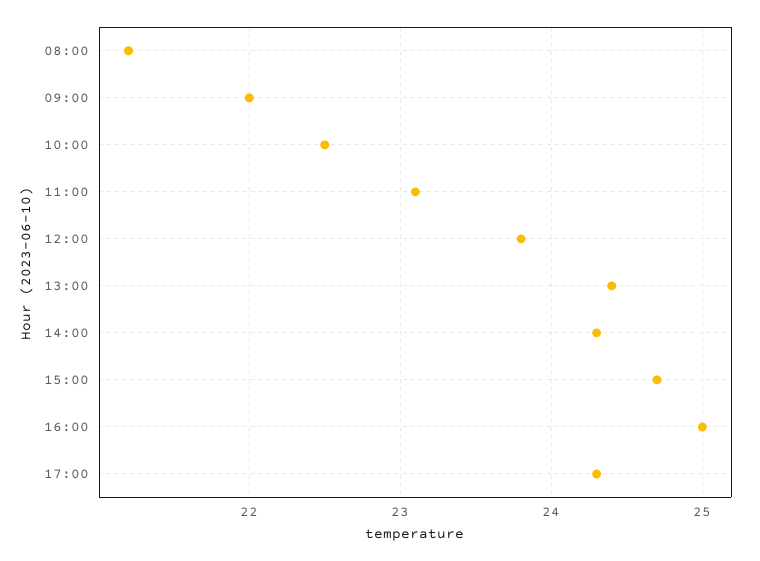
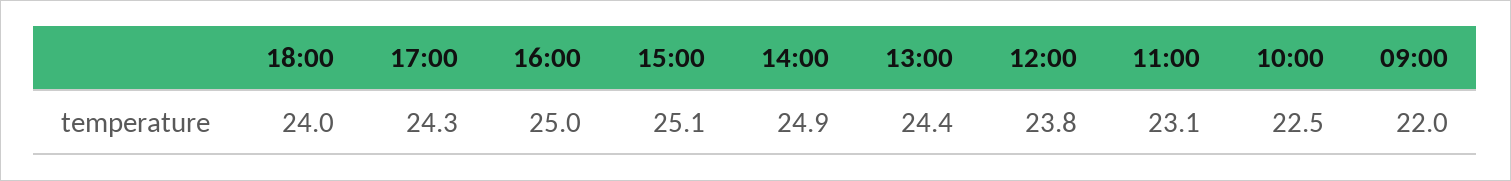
08:00: 21.2 -> none
14:00: 24.3 -> 24.9
15:00: 24.7 -> 25.1
18:00: none -> 24

